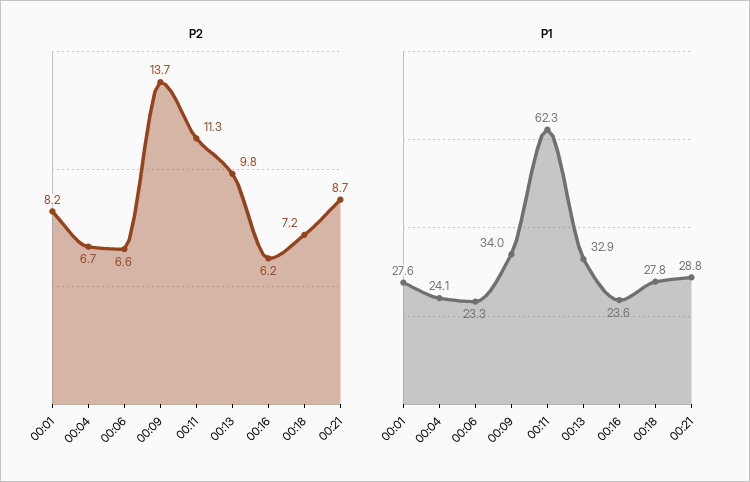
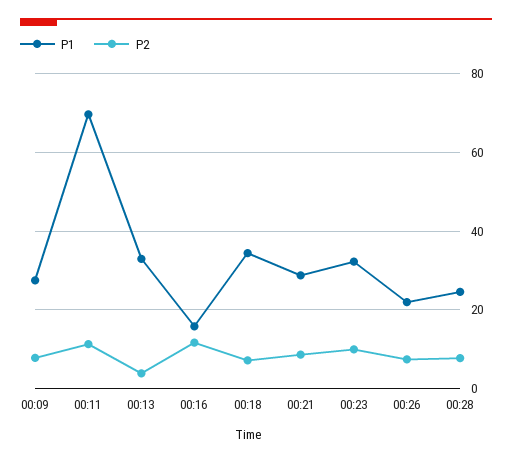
P2, 00:01: 8.2 -> none
P2, 00:04: 6.7 -> none
P2, 00:06: 6.6 -> none
P2, 00:09: 13.7 -> 8
P2, 00:13: 9.8 -> 4
P2, 00:16: 6.2 -> 12
P1, 00:01: 27.6 -> none
P1, 00:04: 24.1 -> none
P1, 00:06: 23.3 -> none
P1, 00:09: 34 -> 28
P1, 00:11: 62.3 -> 70
P1, 00:16: 23.6 -> 16
P1, 00:18: 27.8 -> 34
P1, 00:23: none -> 32
P2, 00:23: none -> 10
P1, 00:26: none -> 22
P2, 00:26: none -> 8
P1, 00:28: none -> 24
P2, 00:28: none -> 8

